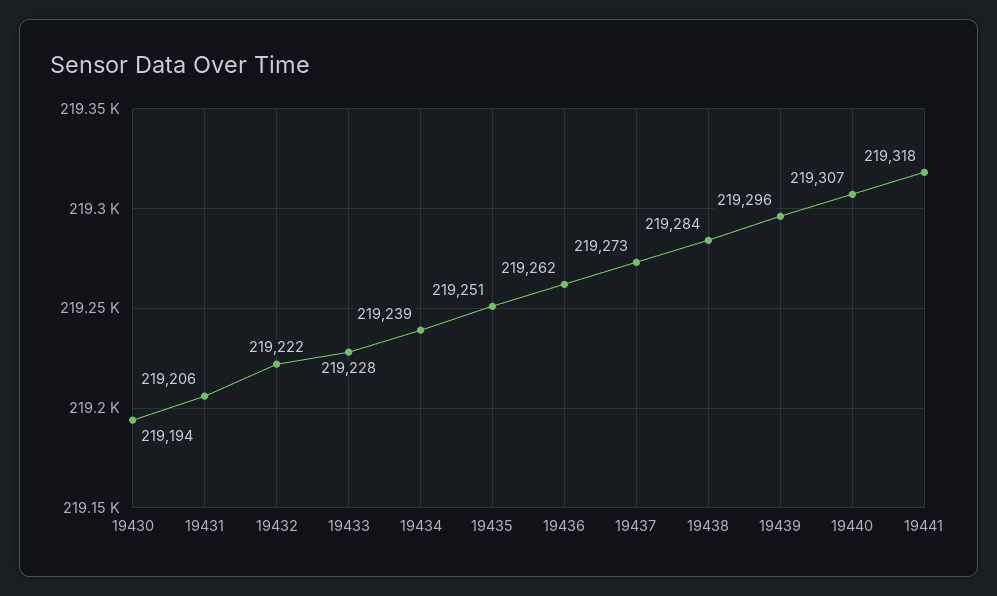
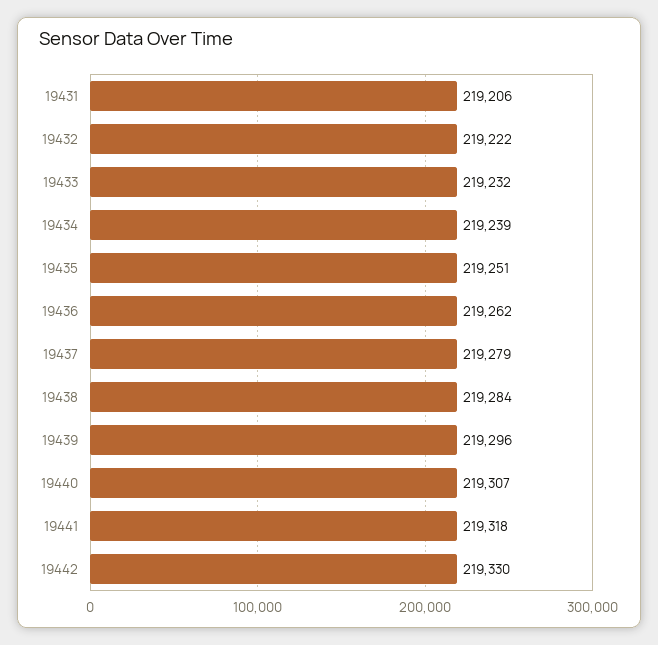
19430: 219194 -> none
19433: 219228 -> 219232
19437: 219273 -> 219279
19442: none -> 219330

